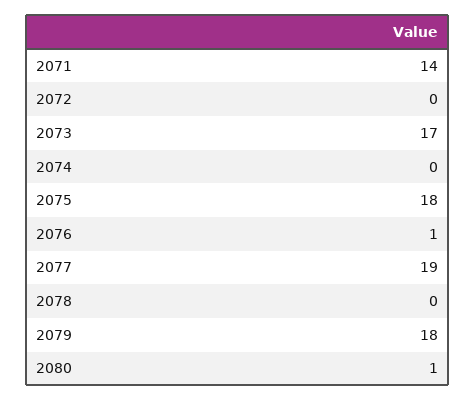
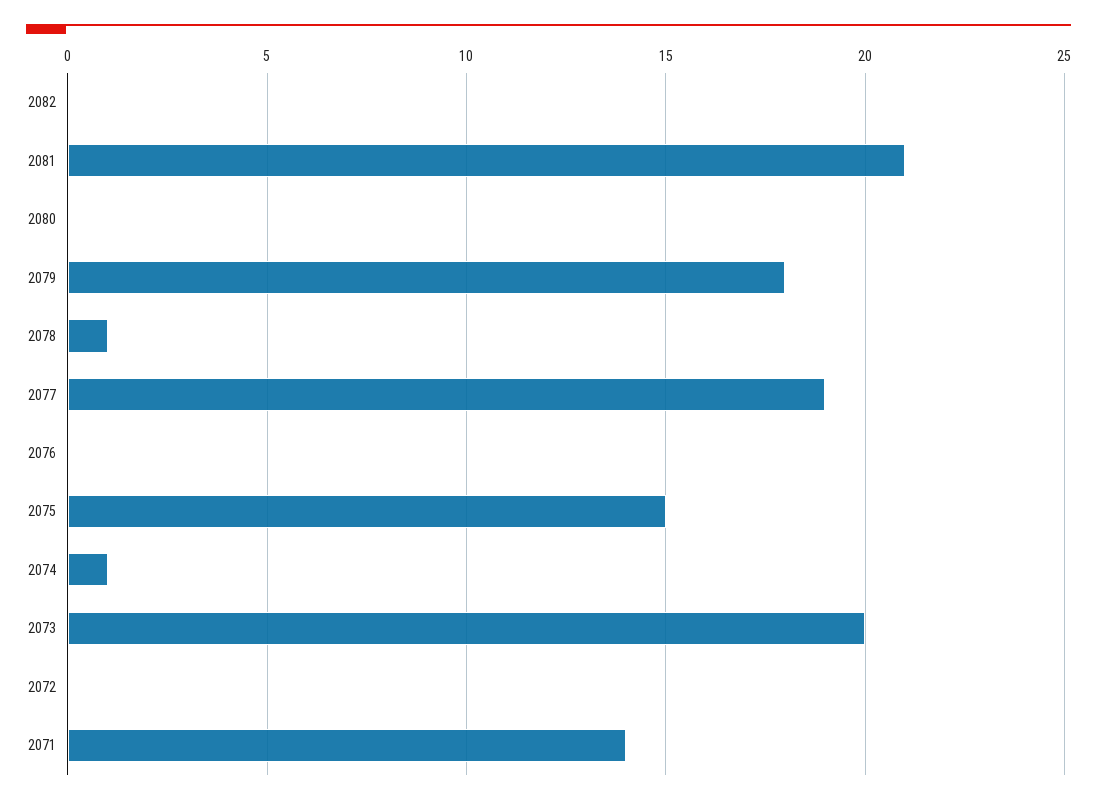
2073: 17 -> 20
2074: 0 -> 1
2075: 18 -> 15
2076: 1 -> 0
2078: 0 -> 1
2080: 1 -> 0
2082: none -> 0
2081: none -> 21

